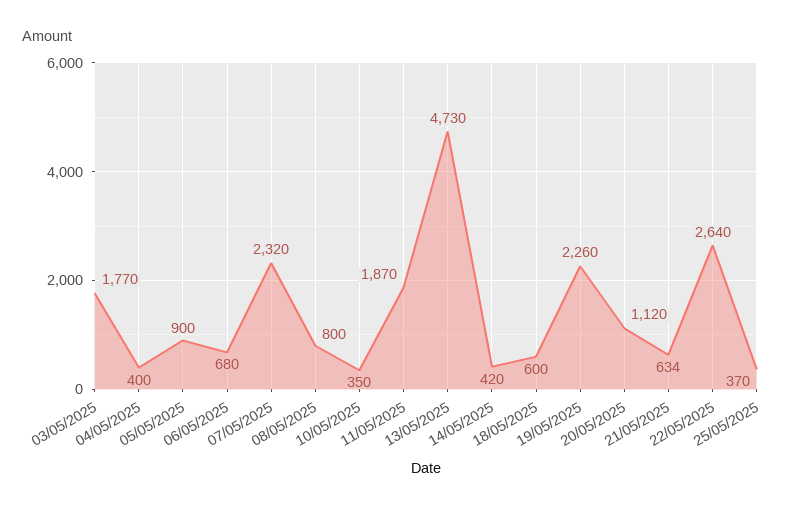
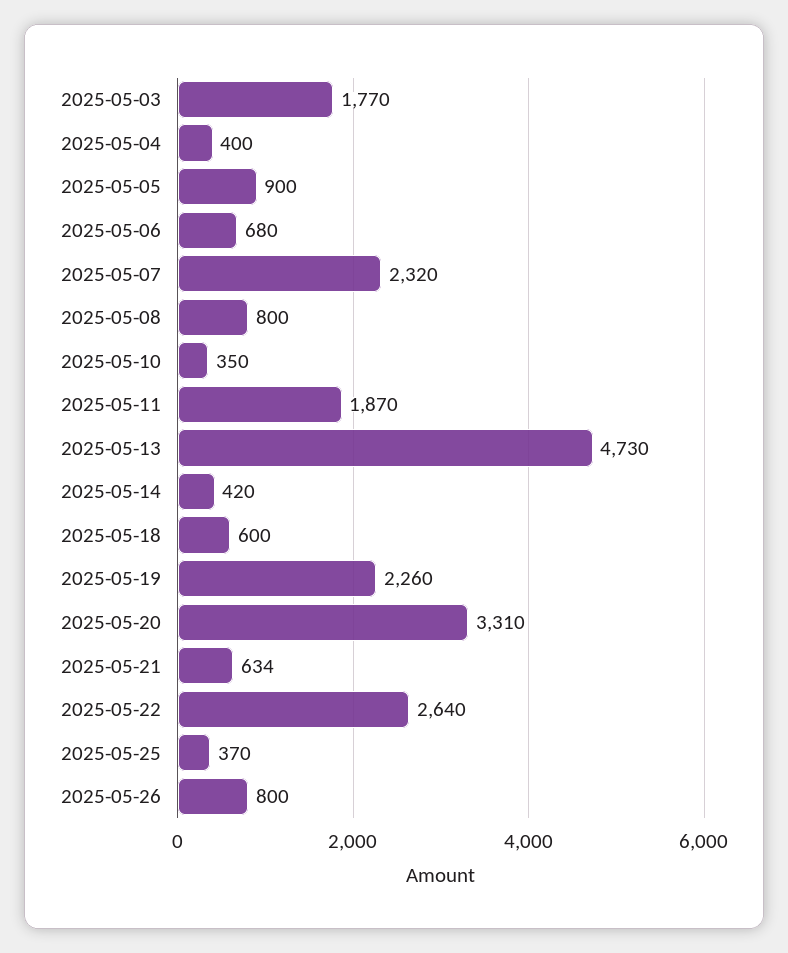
20/05/2025: 1120 -> 3310
2025-05-26: none -> 800

